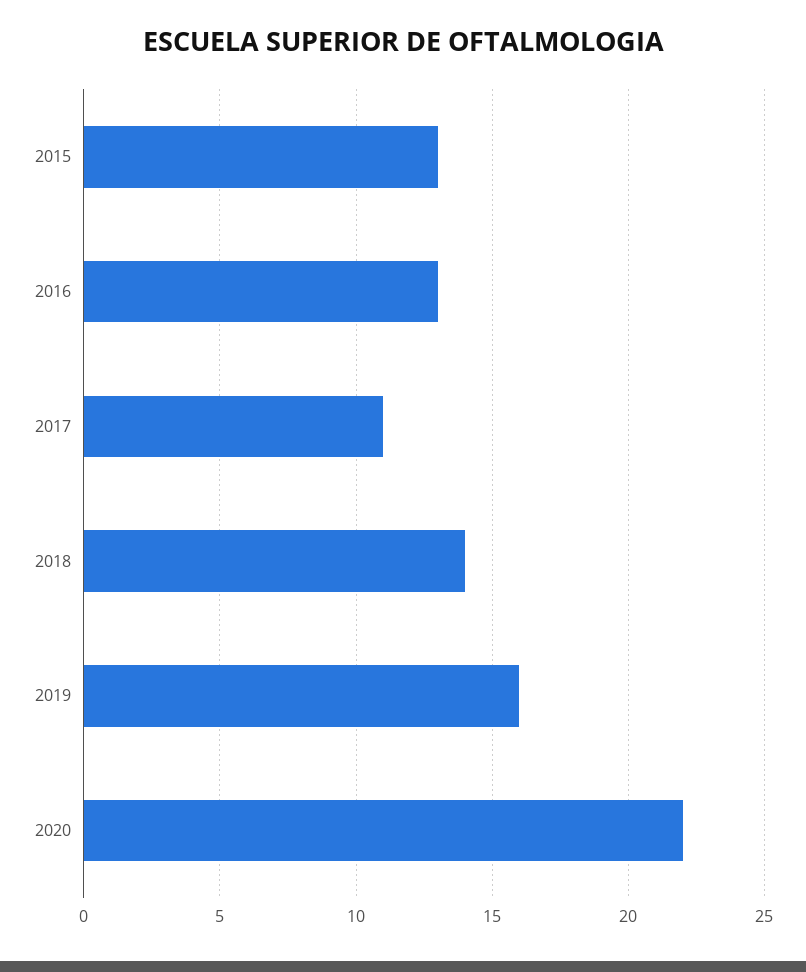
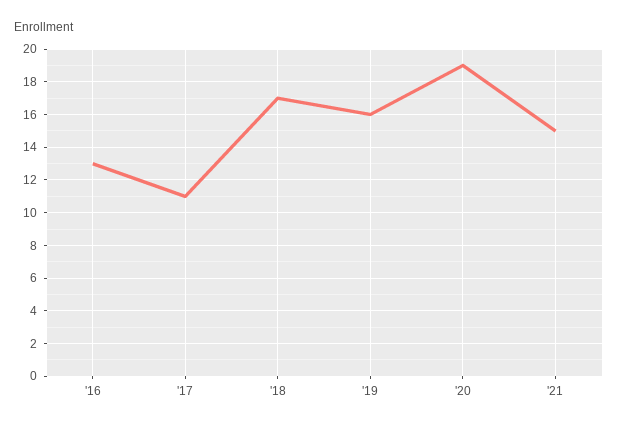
2015: 13 -> none
2018: 14 -> 17
2020: 22 -> 19
'21: none -> 15

